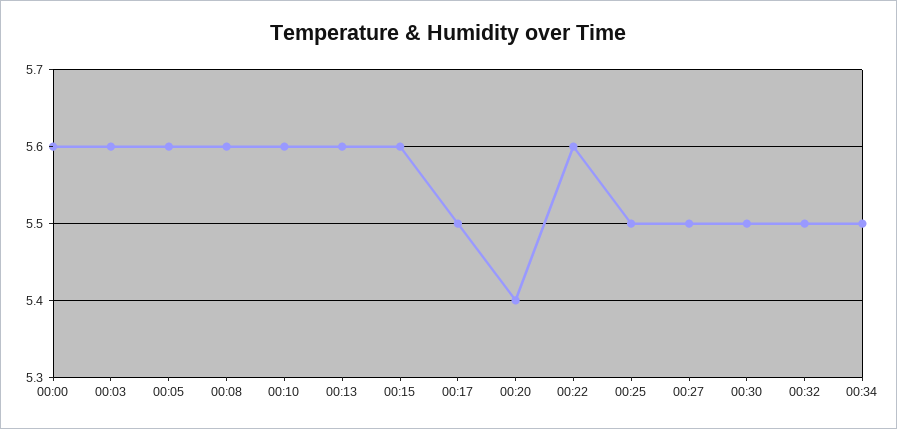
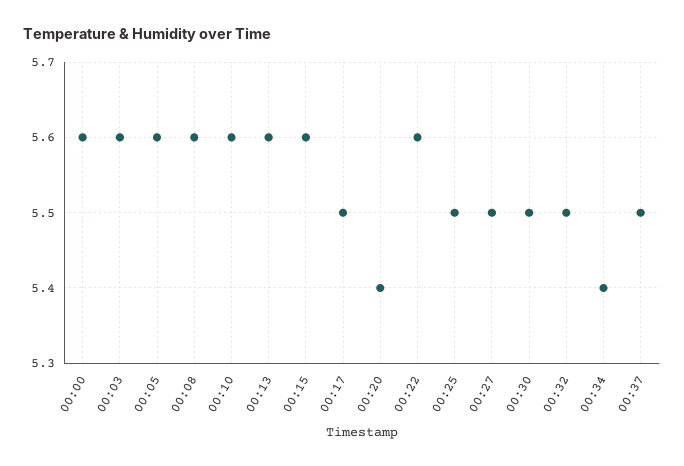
00:34: 5.5 -> 5.4
00:37: none -> 5.5

